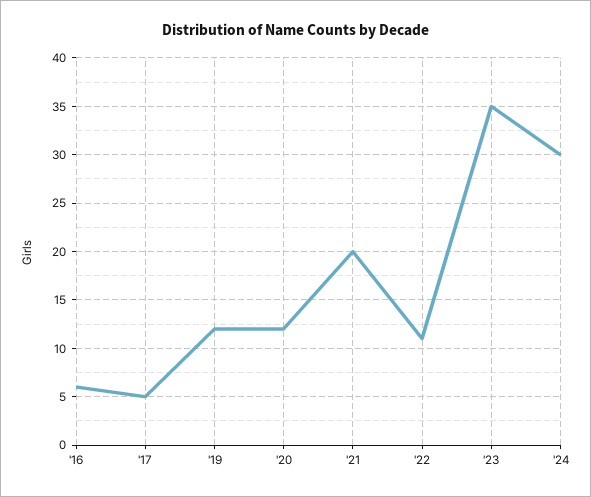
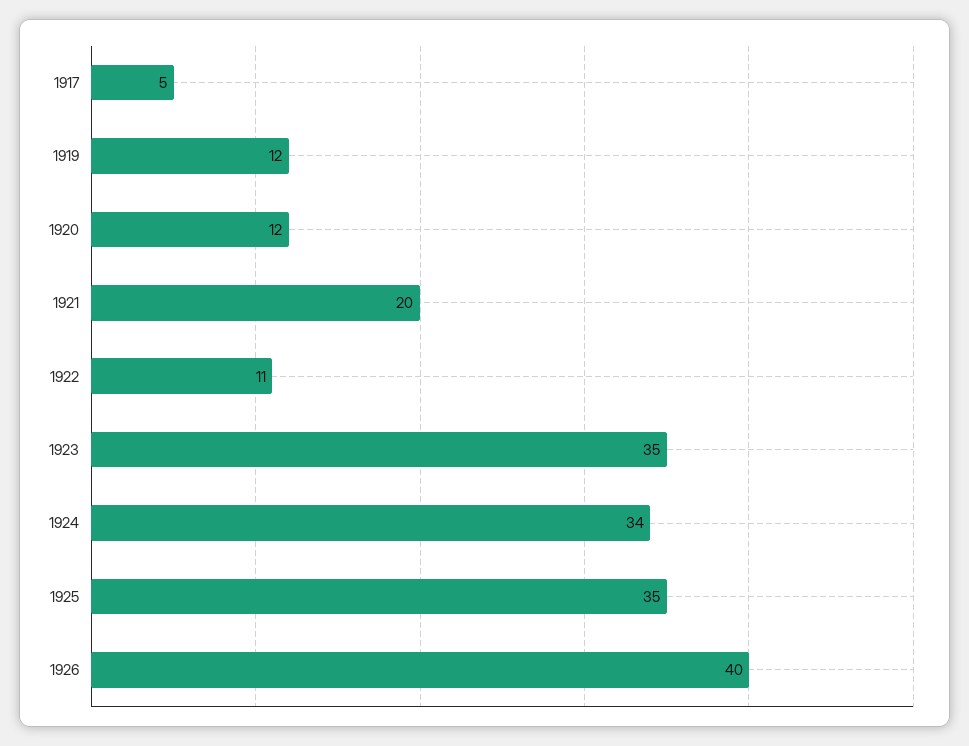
'16: 6 -> none
'24: 30 -> 34
1925: none -> 35
1926: none -> 40

